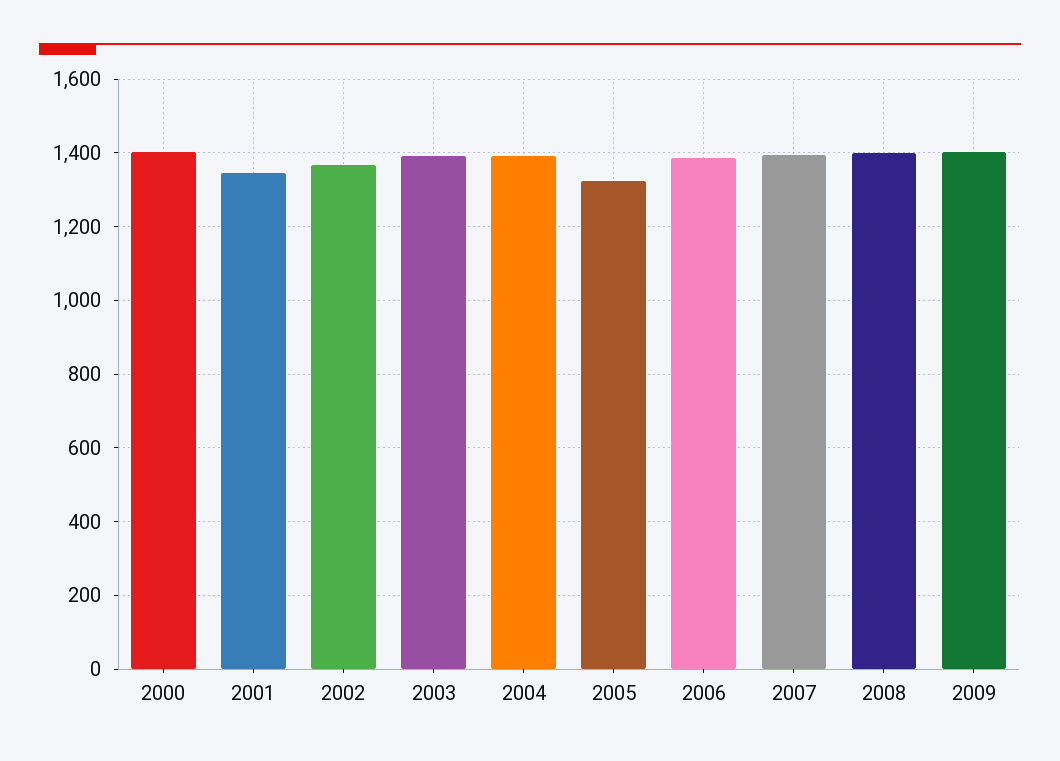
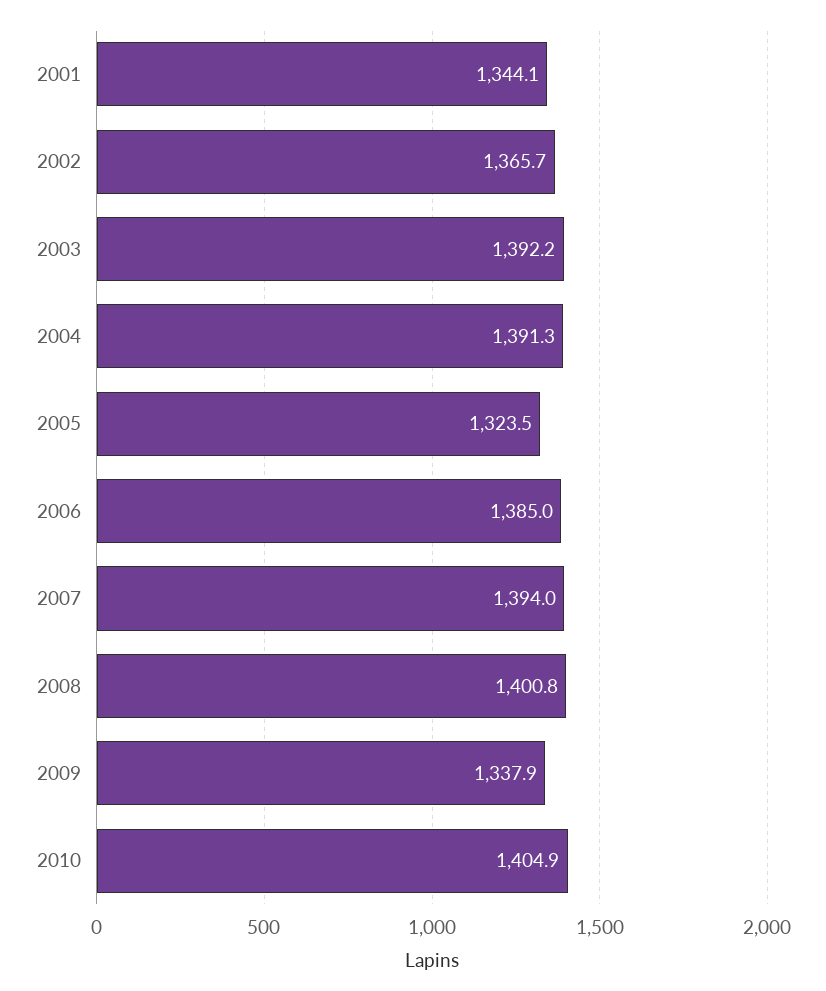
2000: 1400 -> none
2009: 1400 -> 1337.9
2010: none -> 1404.9

